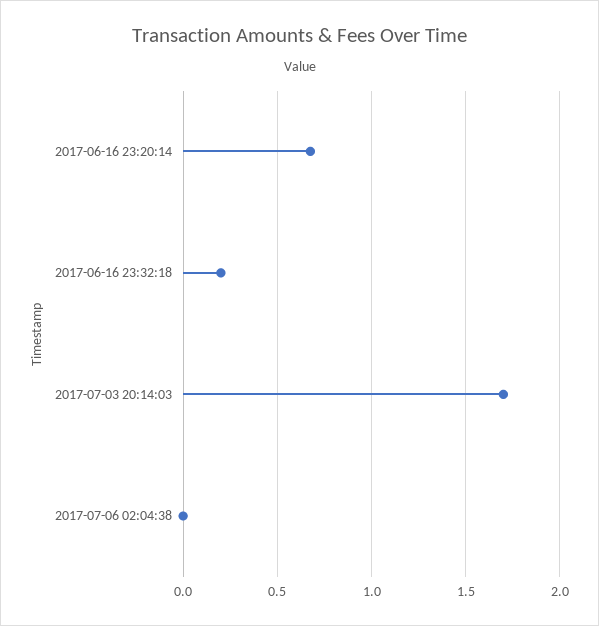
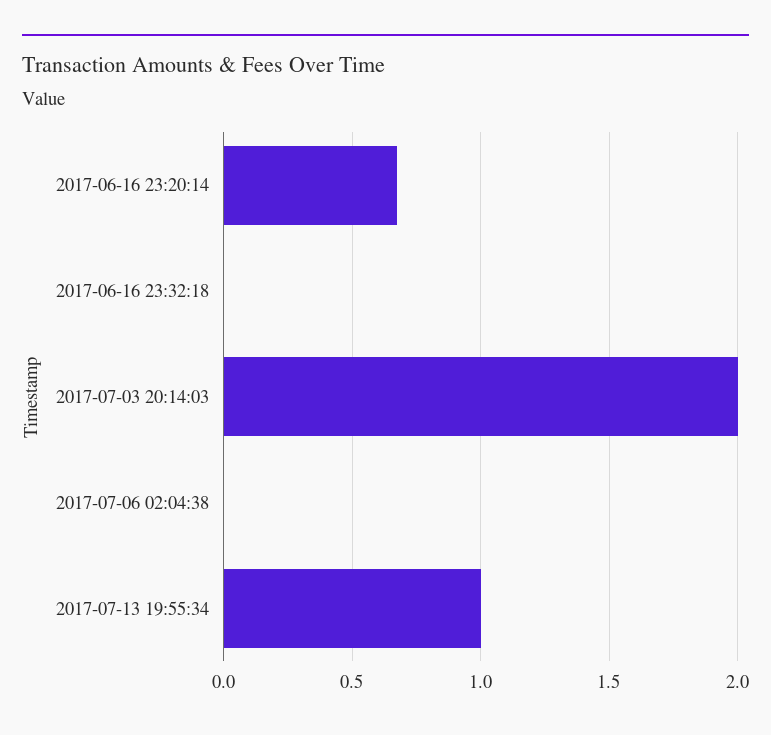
2017-06-16 23:32:18: 0.2 -> 0
2017-07-03 20:14:03: 1.7 -> 2
2017-07-13 19:55:34: none -> 1

